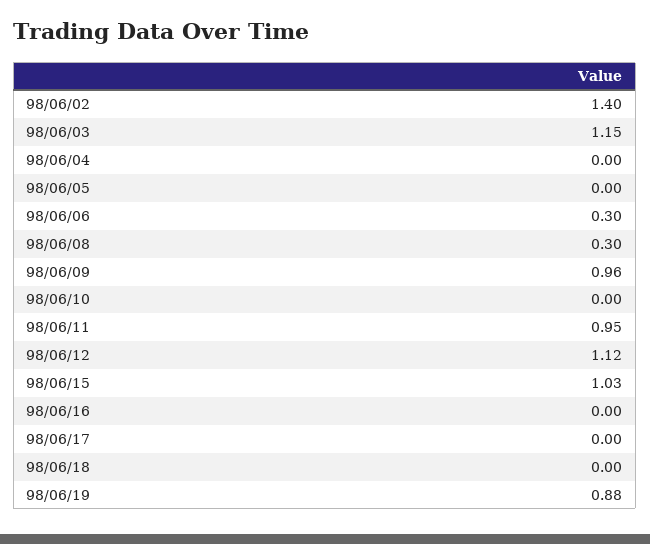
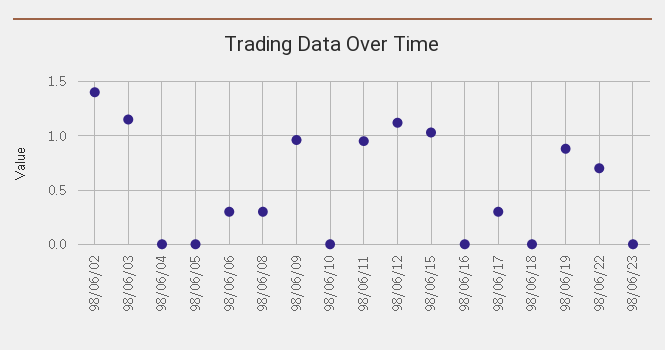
98/06/17: 0 -> 0.3
98/06/22: none -> 0.7
98/06/23: none -> 0

